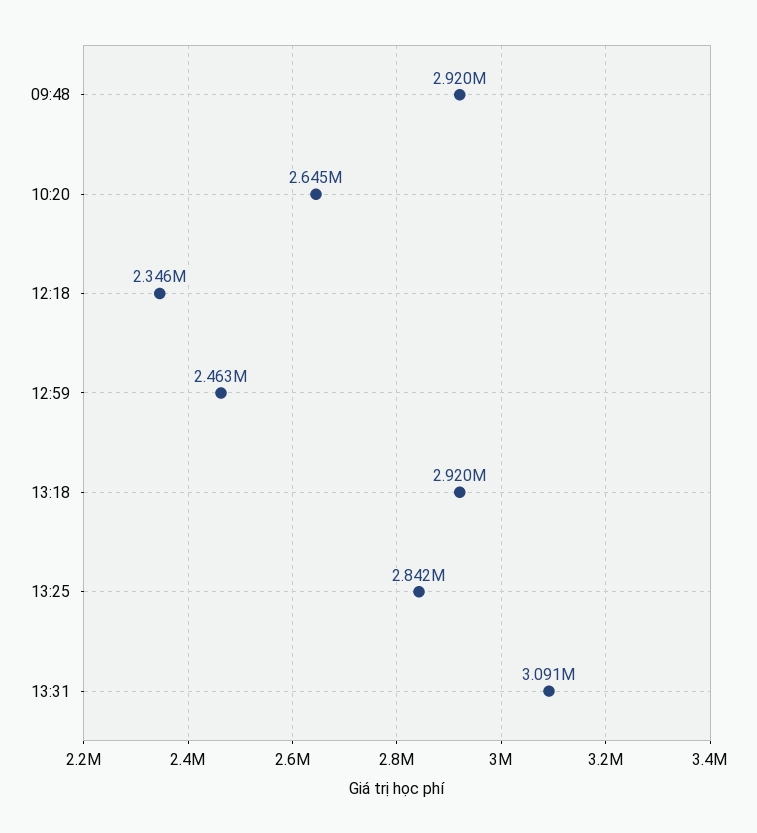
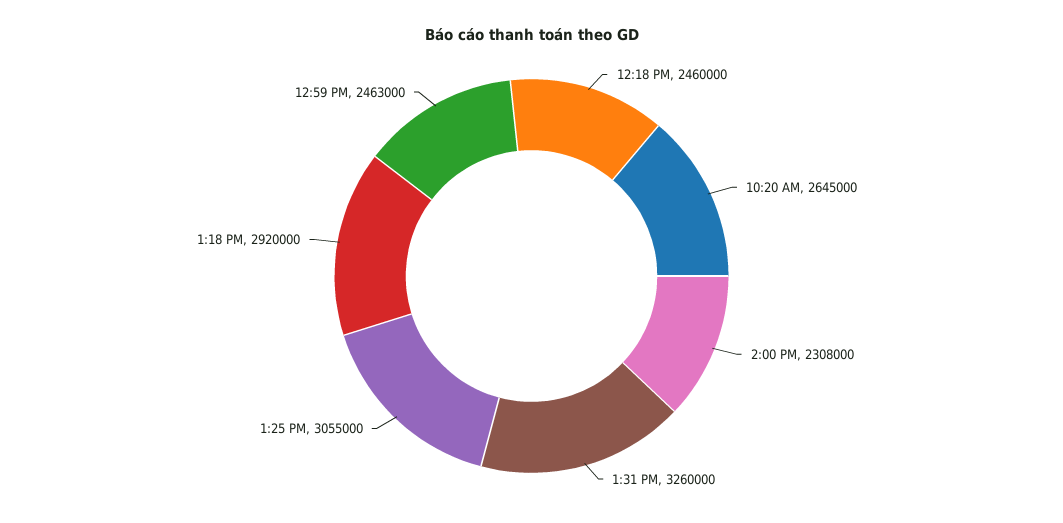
09:48: 2920000 -> none
12:18: 2346000 -> 2460000
13:25: 2842000 -> 3055000
13:31: 3091000 -> 3260000
2:00 PM: none -> 2308000

